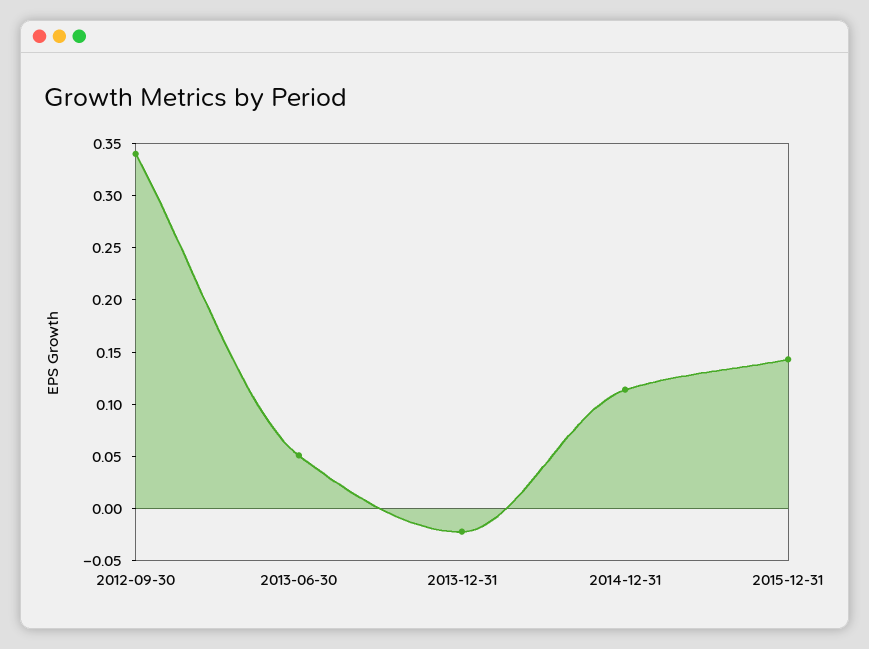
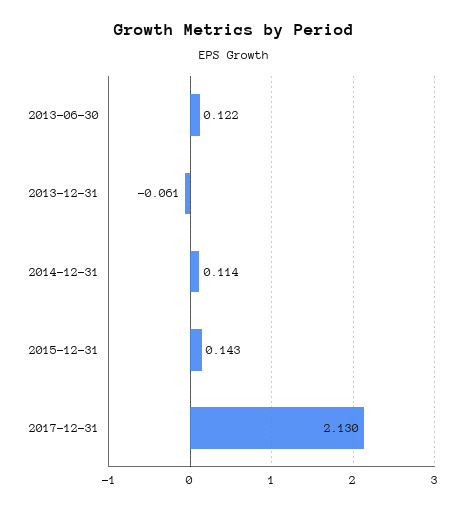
2012-09-30: 0.34 -> none
2013-06-30: 0.05 -> 0.122
2013-12-31: -0.02 -> -0.061
2017-12-31: none -> 2.13

